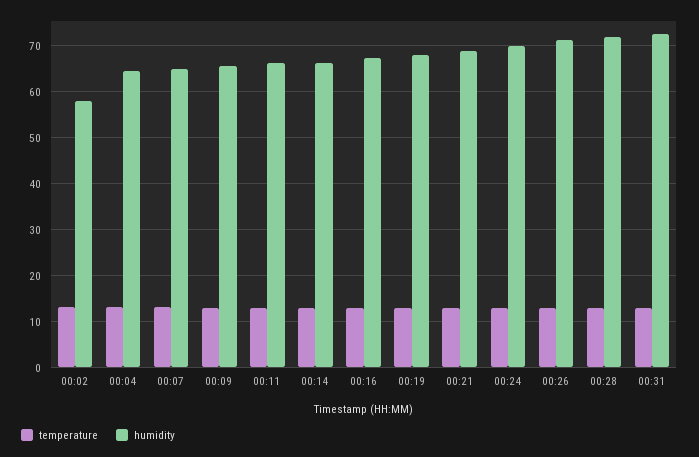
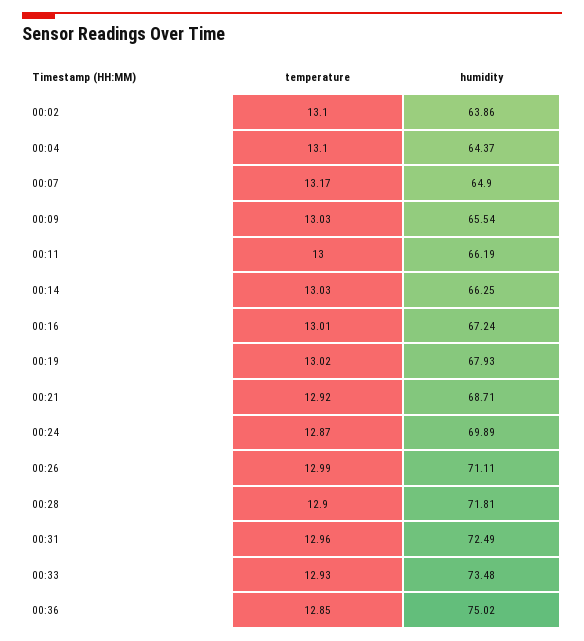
humidity, 00:02: 58 -> 63.86
temperature, 00:33: none -> 12.93
humidity, 00:33: none -> 73.48
temperature, 00:36: none -> 12.85
humidity, 00:36: none -> 75.02

